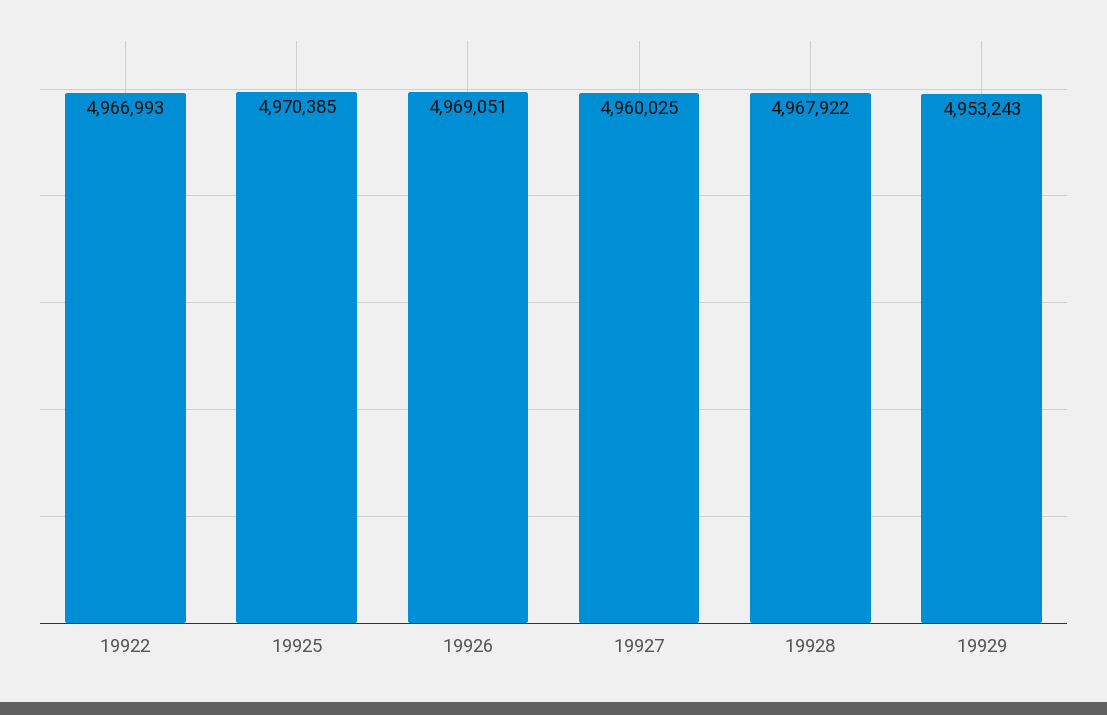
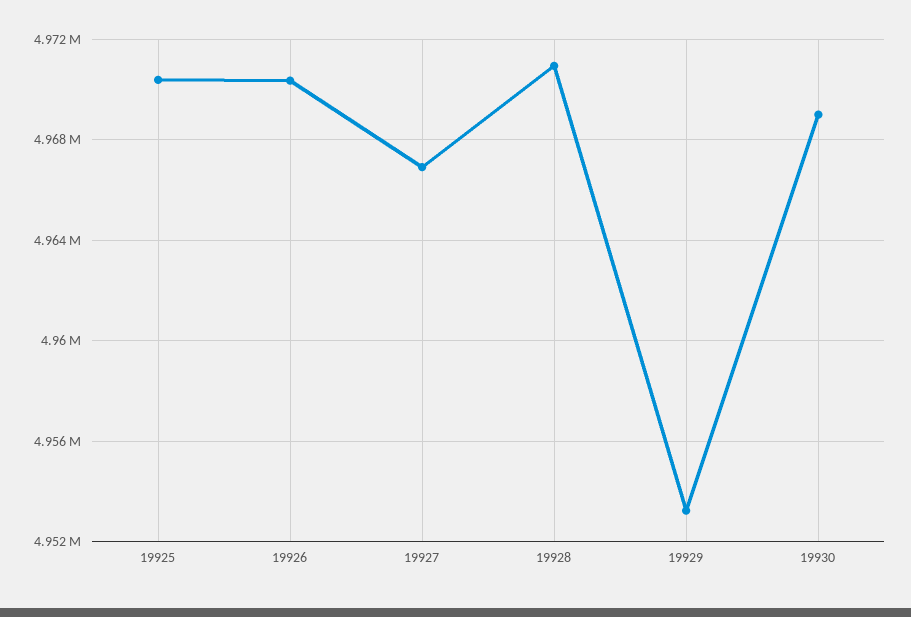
19922: 4966993 -> none
19926: 4969051 -> 4970500
19927: 4960025 -> 4967000
19928: 4967922 -> 4971000
19930: none -> 4969000

